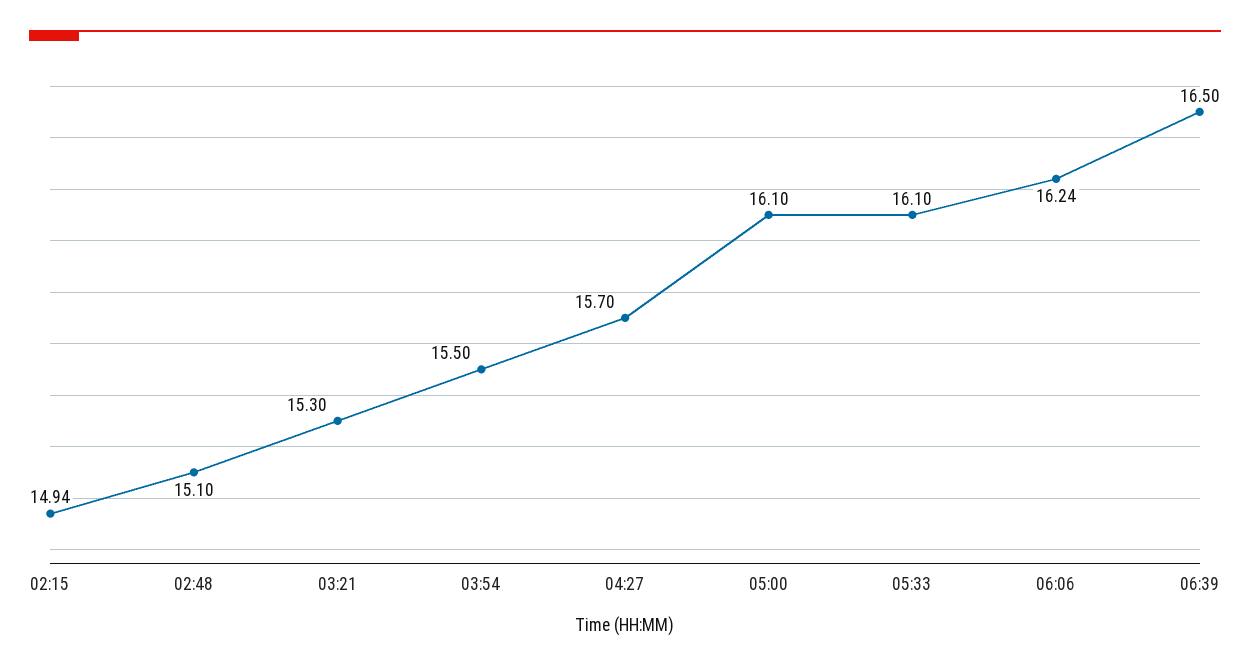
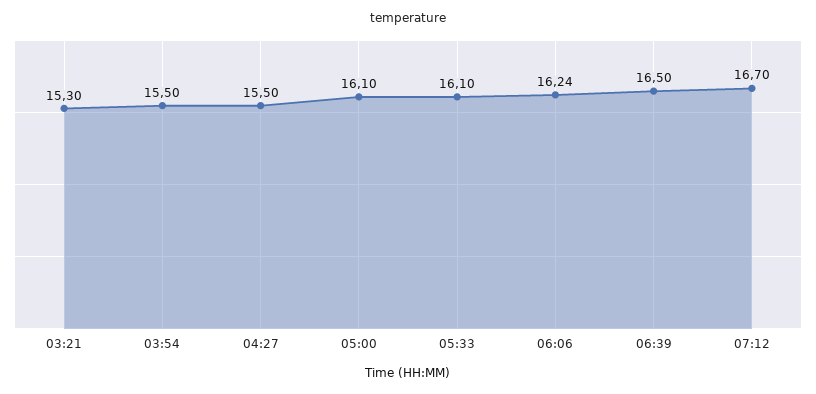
02:15: 14.94 -> none
02:48: 15.1 -> none
04:27: 15.7 -> 15.5
07:12: none -> 16.7

